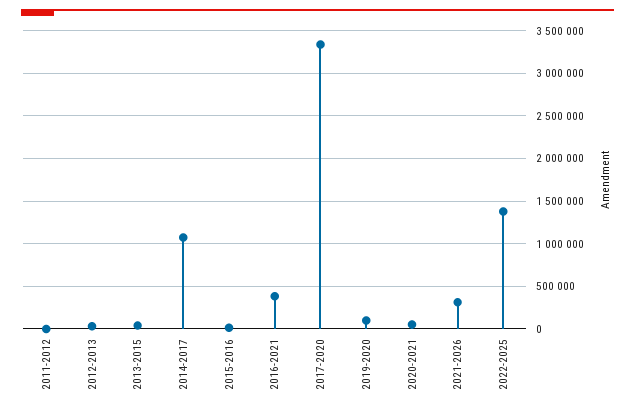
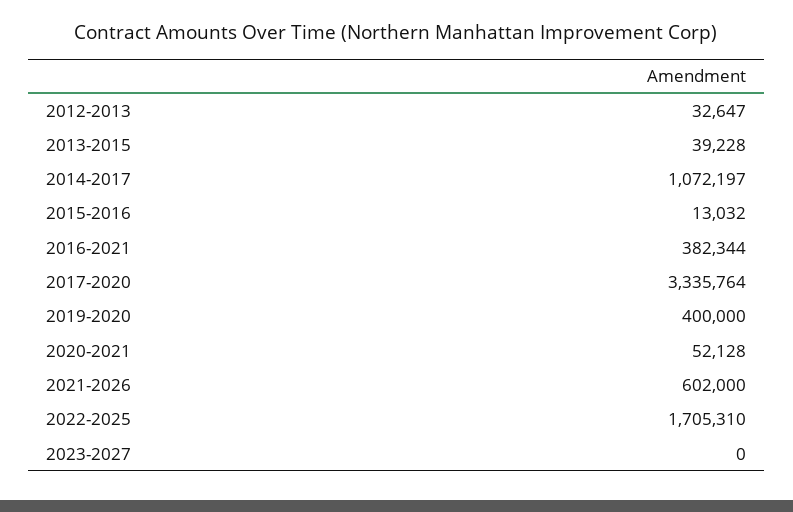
2011-2012: 0 -> none
2019-2020: 100000 -> 400000
2021-2026: 300000 -> 602000
2022-2025: 1400000 -> 1705310
2023-2027: none -> 0

